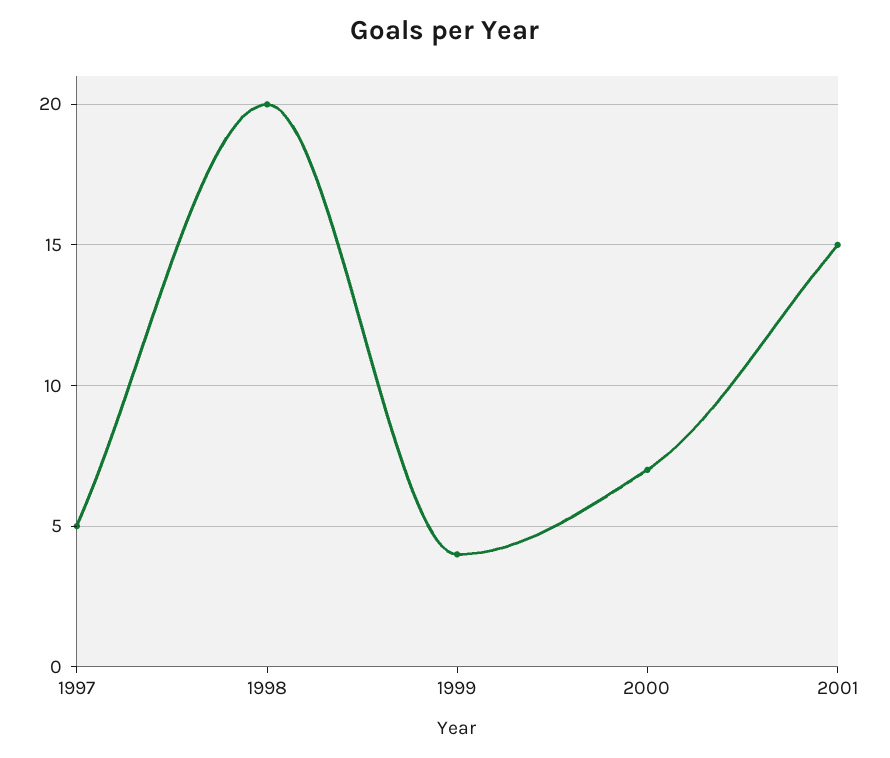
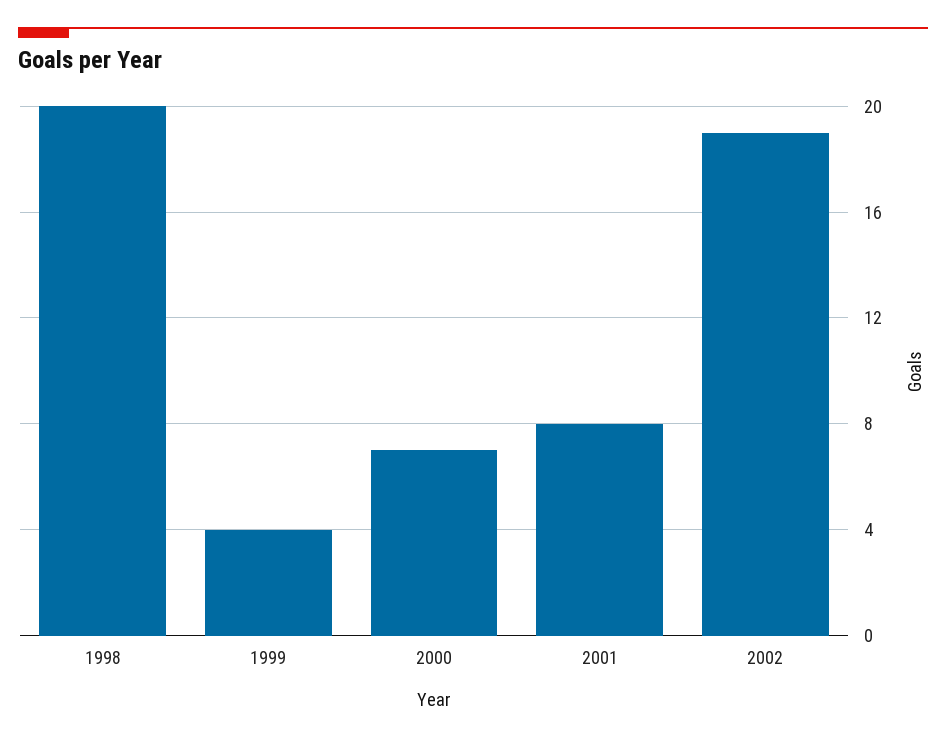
1997: 5 -> none
2001: 15 -> 8
2002: none -> 19

